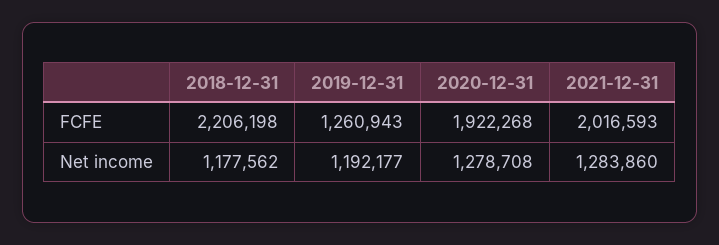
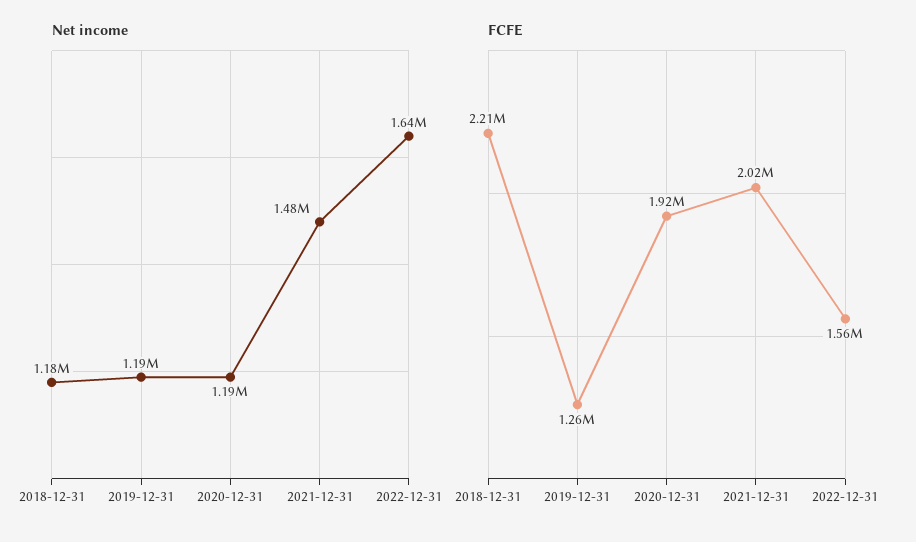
Net income, 2020-12-31: 1278708 -> 1190000
Net income, 2021-12-31: 1283860 -> 1480000
Net income, 2022-12-31: none -> 1640000
FCFE, 2022-12-31: none -> 1560000

